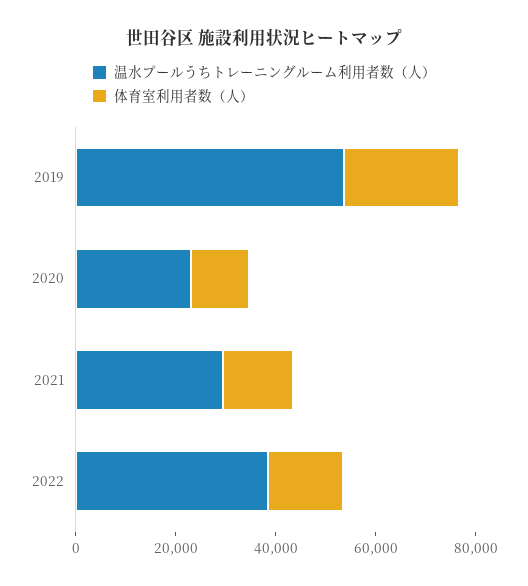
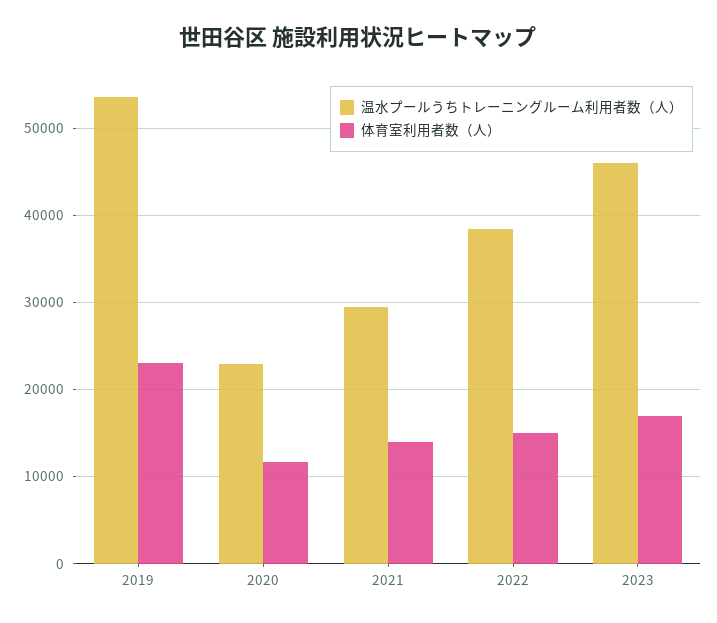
温水プールうちトレーニングルーム利用者数（人）, 2023: none -> 46000
体育室利用者数（人）, 2023: none -> 17000

